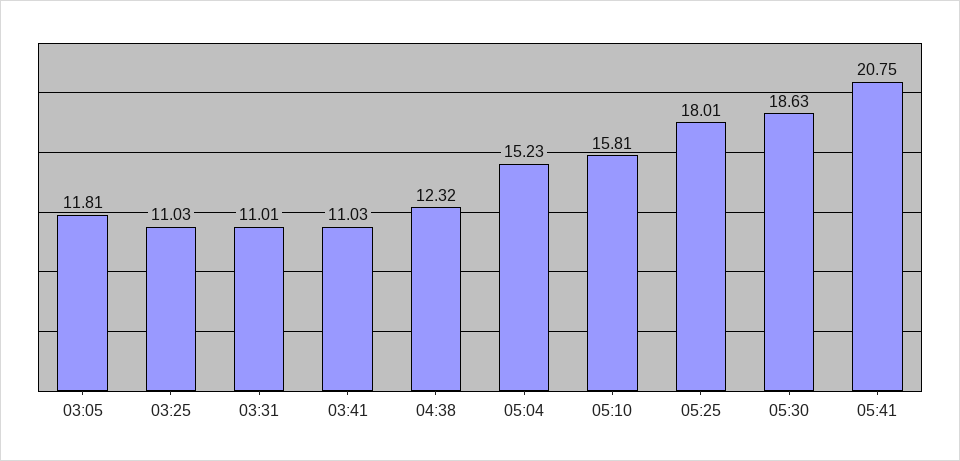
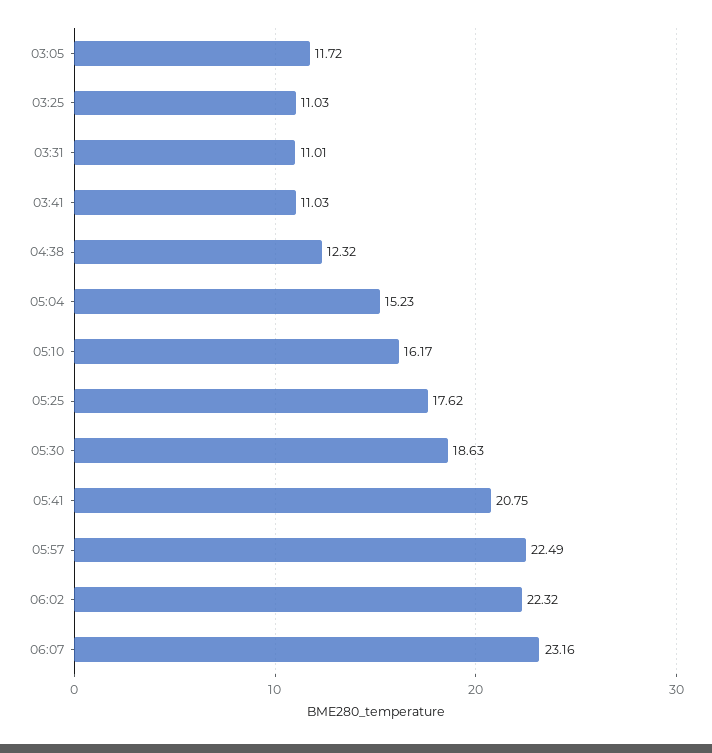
03:05: 11.81 -> 11.72
05:10: 15.81 -> 16.17
05:25: 18.01 -> 17.62
05:57: none -> 22.49
06:02: none -> 22.32
06:07: none -> 23.16

